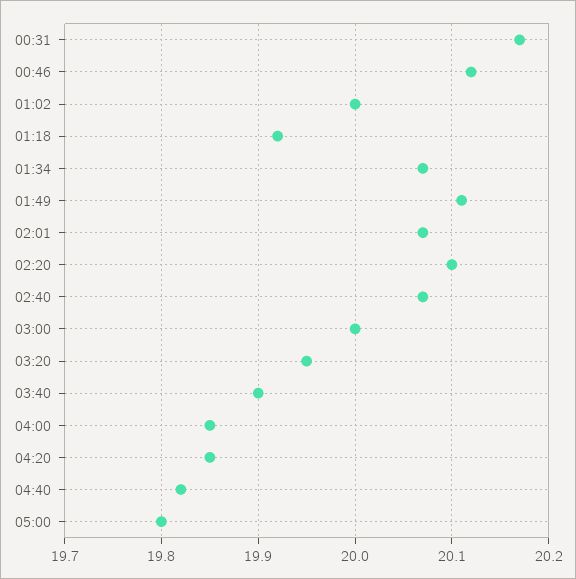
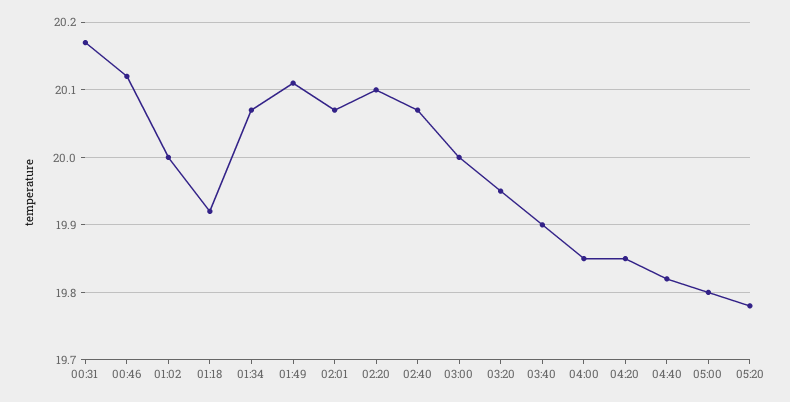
05:20: none -> 19.78

